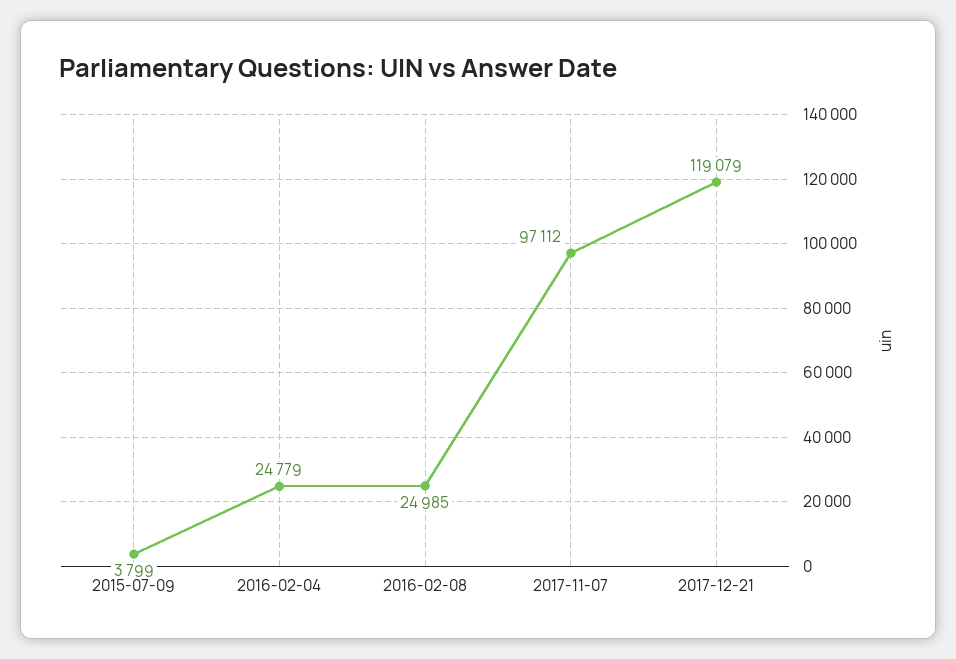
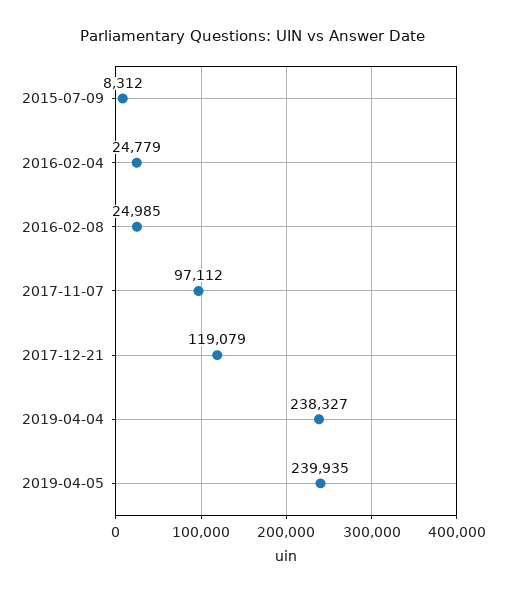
2015-07-09: 3799 -> 8312
2019-04-04: none -> 238327
2019-04-05: none -> 239935

